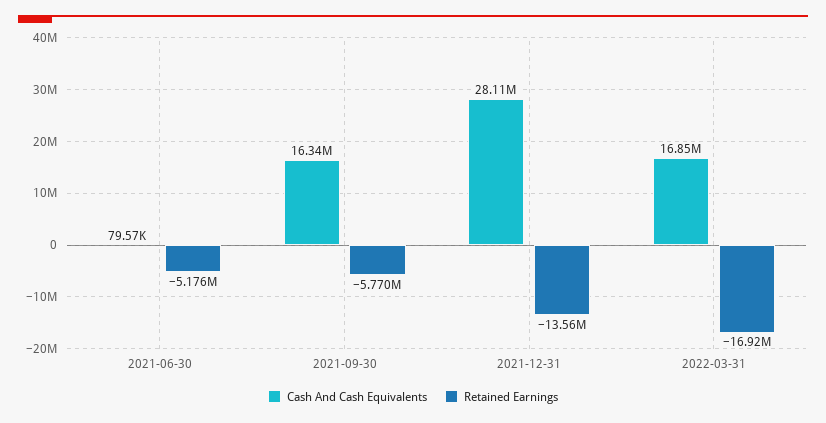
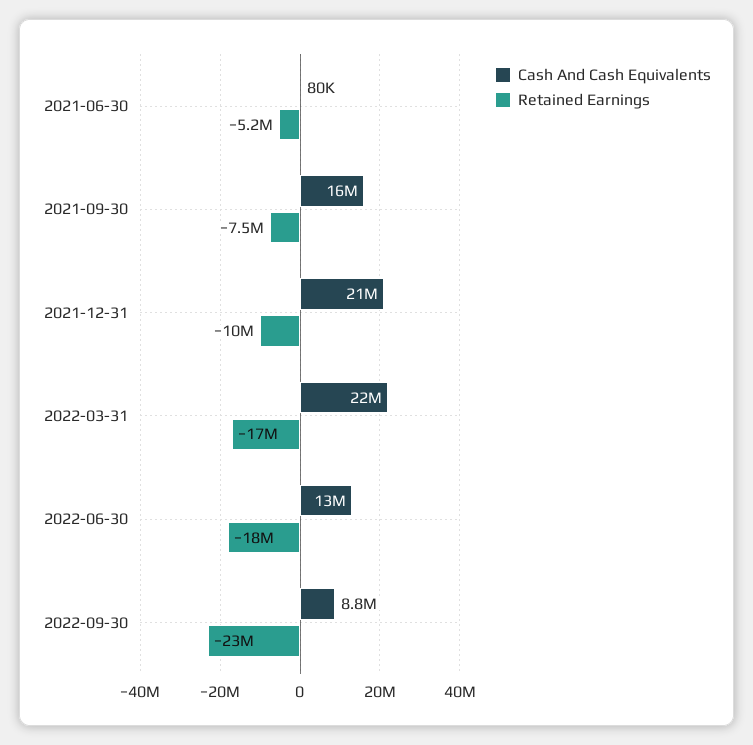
Retained Earnings, 2021-09-30: -5770000 -> -7500000
Cash And Cash Equivalents, 2021-12-31: 28110000 -> 21000000
Retained Earnings, 2021-12-31: -13560000 -> -10000000
Cash And Cash Equivalents, 2022-03-31: 16850000 -> 22000000
Cash And Cash Equivalents, 2022-06-30: none -> 13000000
Retained Earnings, 2022-06-30: none -> -18000000
Cash And Cash Equivalents, 2022-09-30: none -> 8800000
Retained Earnings, 2022-09-30: none -> -23000000

